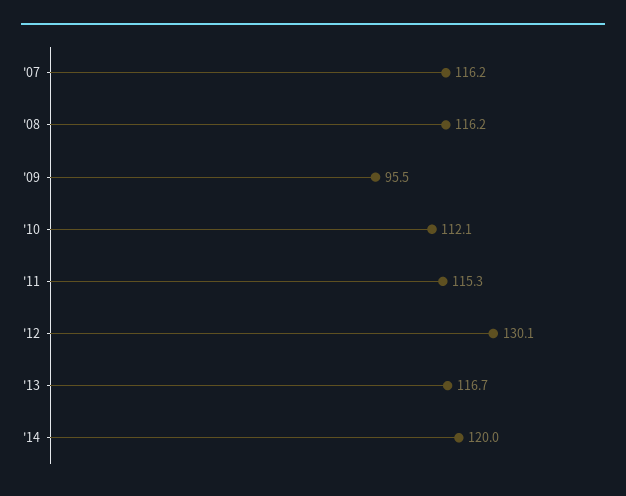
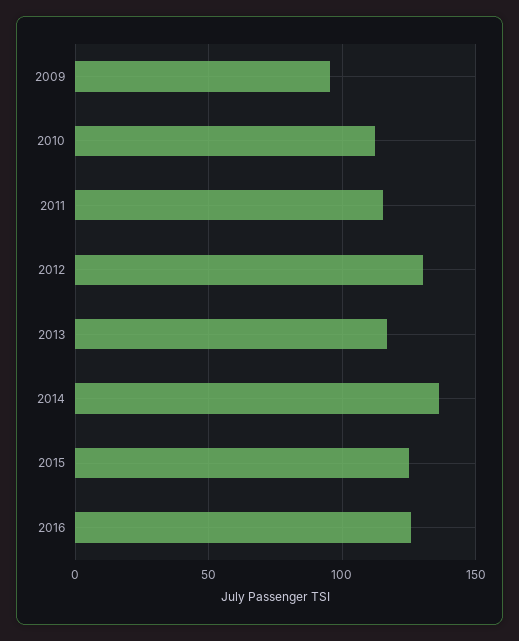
'07: 116.2 -> none
'08: 116.2 -> none
'14: 120 -> 135
2015: none -> 125
2016: none -> 125

